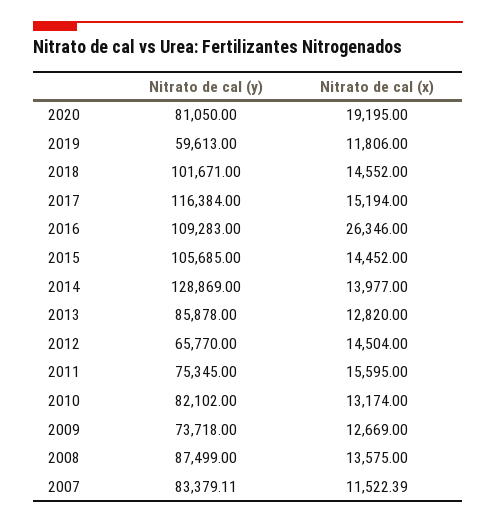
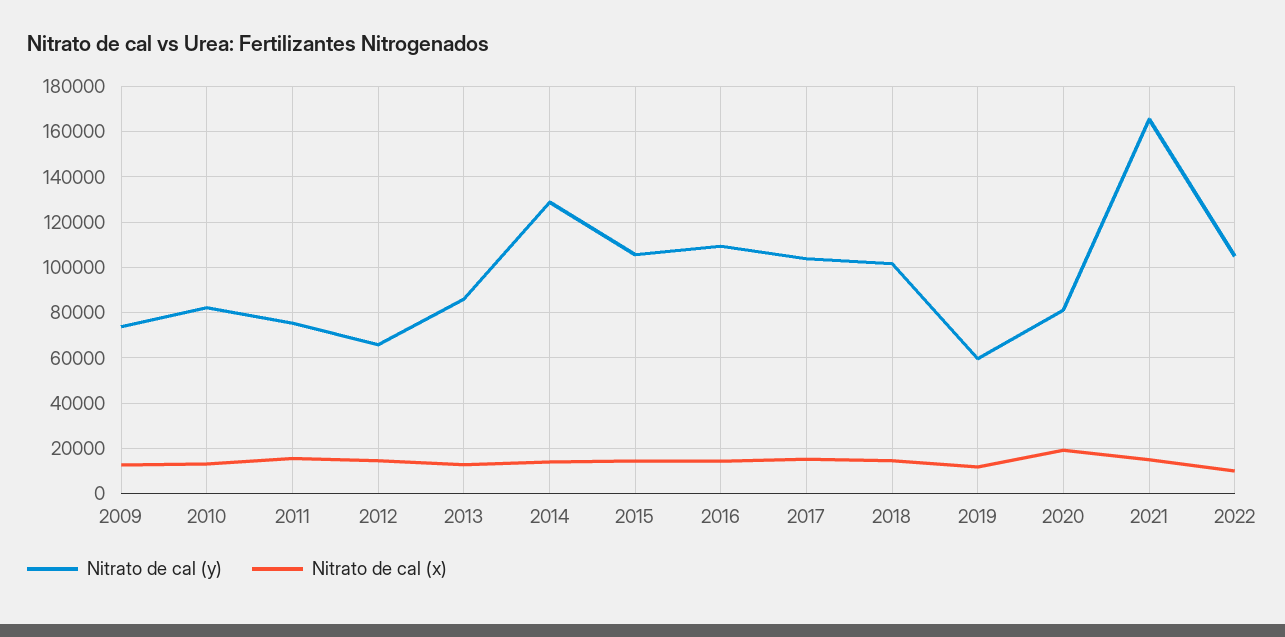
Nitrato de cal (y), 2017: 116384 -> 105000
Nitrato de cal (x), 2016: 26346 -> 15000
Nitrato de cal (y), 2008: 87499 -> none
Nitrato de cal (x), 2008: 13575 -> none
Nitrato de cal (y), 2007: 83379.11 -> none
Nitrato de cal (x), 2007: 11522.39 -> none
Nitrato de cal (y), 2021: none -> 165000
Nitrato de cal (x), 2021: none -> 15000
Nitrato de cal (y), 2022: none -> 105000
Nitrato de cal (x), 2022: none -> 10000

